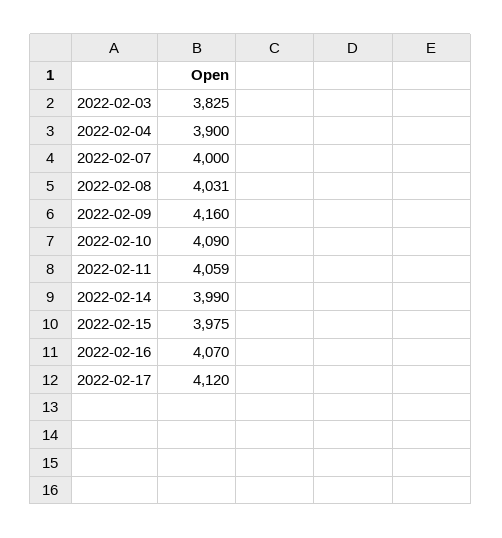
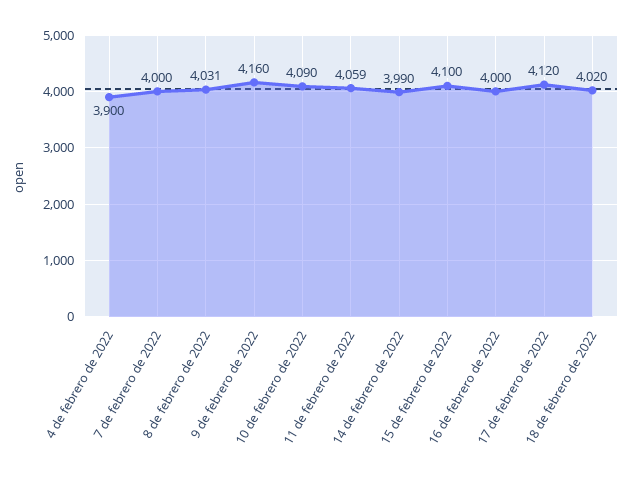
2022-02-03: 3825 -> none
2022-02-15: 3975 -> 4100
2022-02-16: 4070 -> 4000
18 de febrero de 2022: none -> 4020

